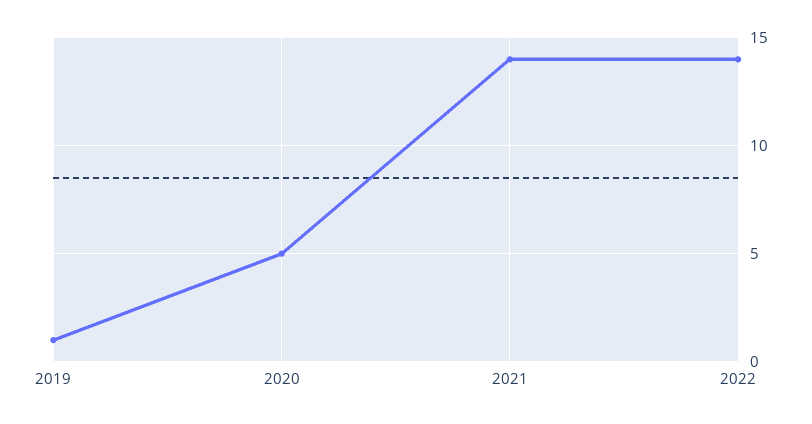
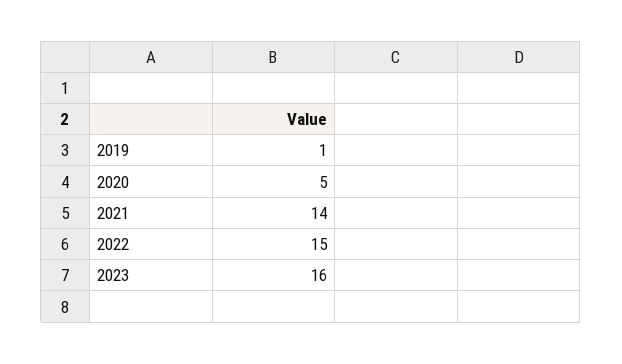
2022: 14 -> 15
2023: none -> 16

